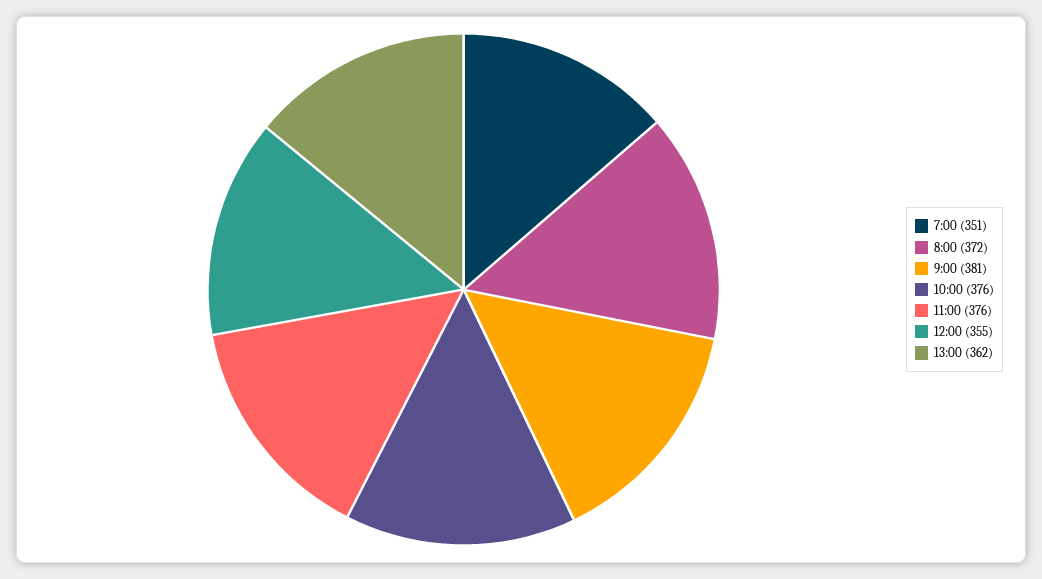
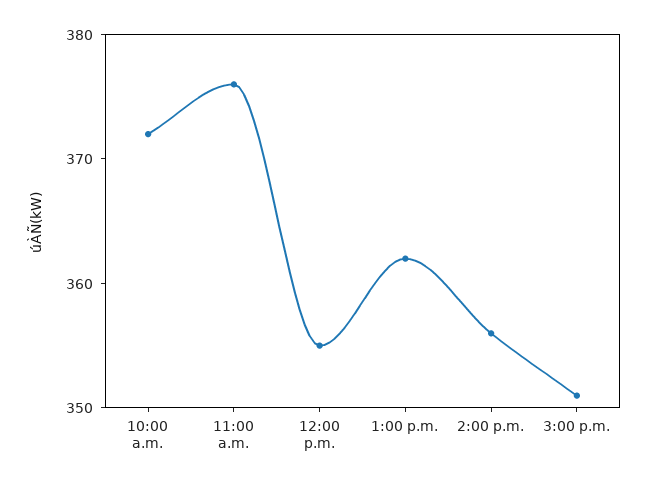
7:00: 351 -> none
8:00: 372 -> none
9:00: 381 -> none
10:00: 376 -> 372
2:00 p.m.: none -> 356
3:00 p.m.: none -> 351

